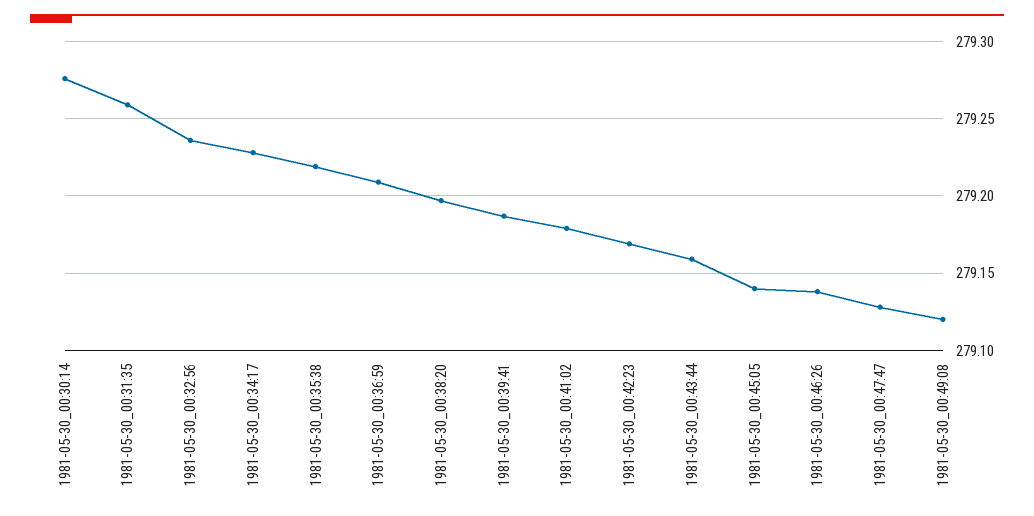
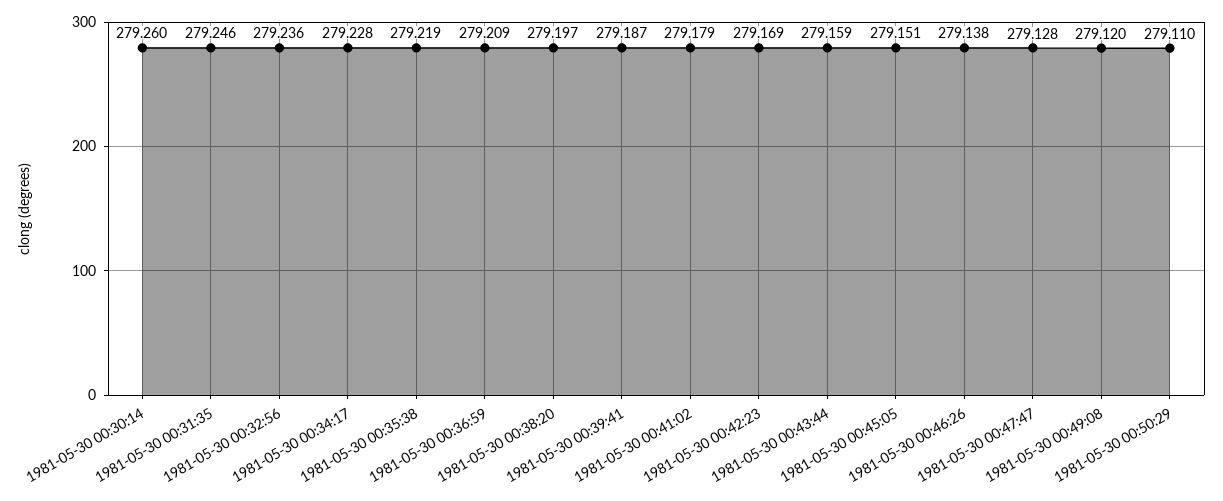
1981-05-30_00:30:14: 279.275 -> 279.26
1981-05-30_00:31:35: 279.26 -> 279.246
1981-05-30_00:45:05: 279.14 -> 279.151
1981-05-30 00:50:29: none -> 279.11

